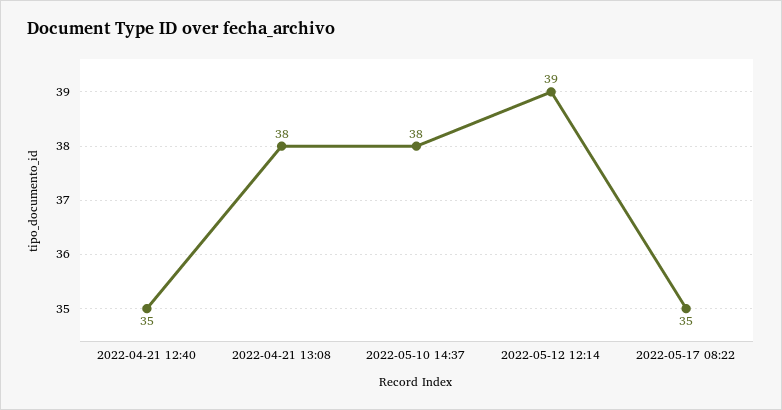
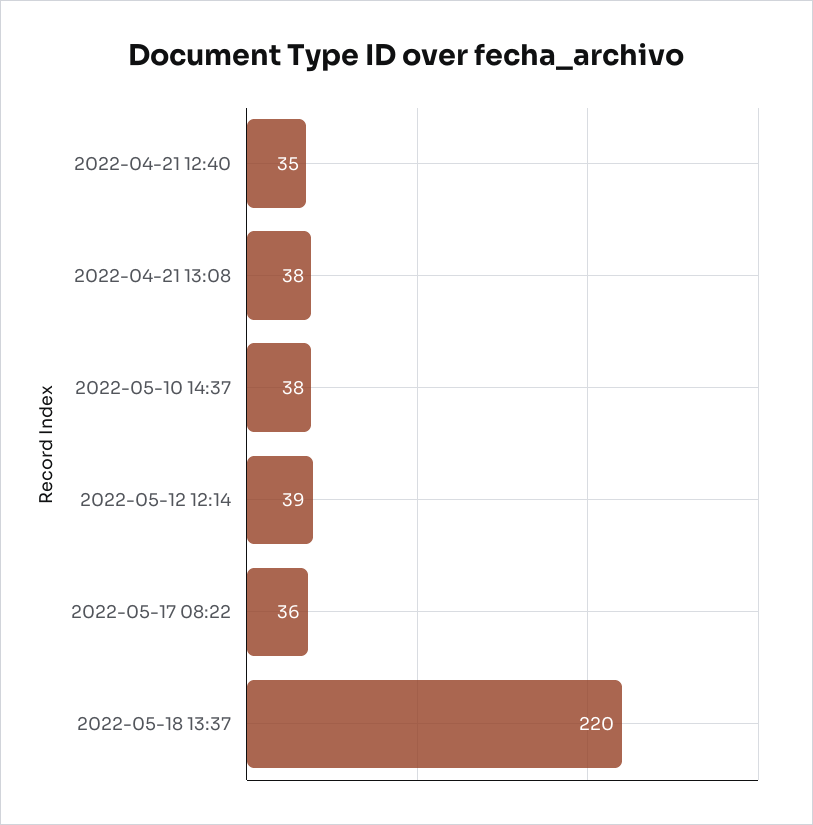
2022-05-17 08:22: 35 -> 36
2022-05-18 13:37: none -> 220

